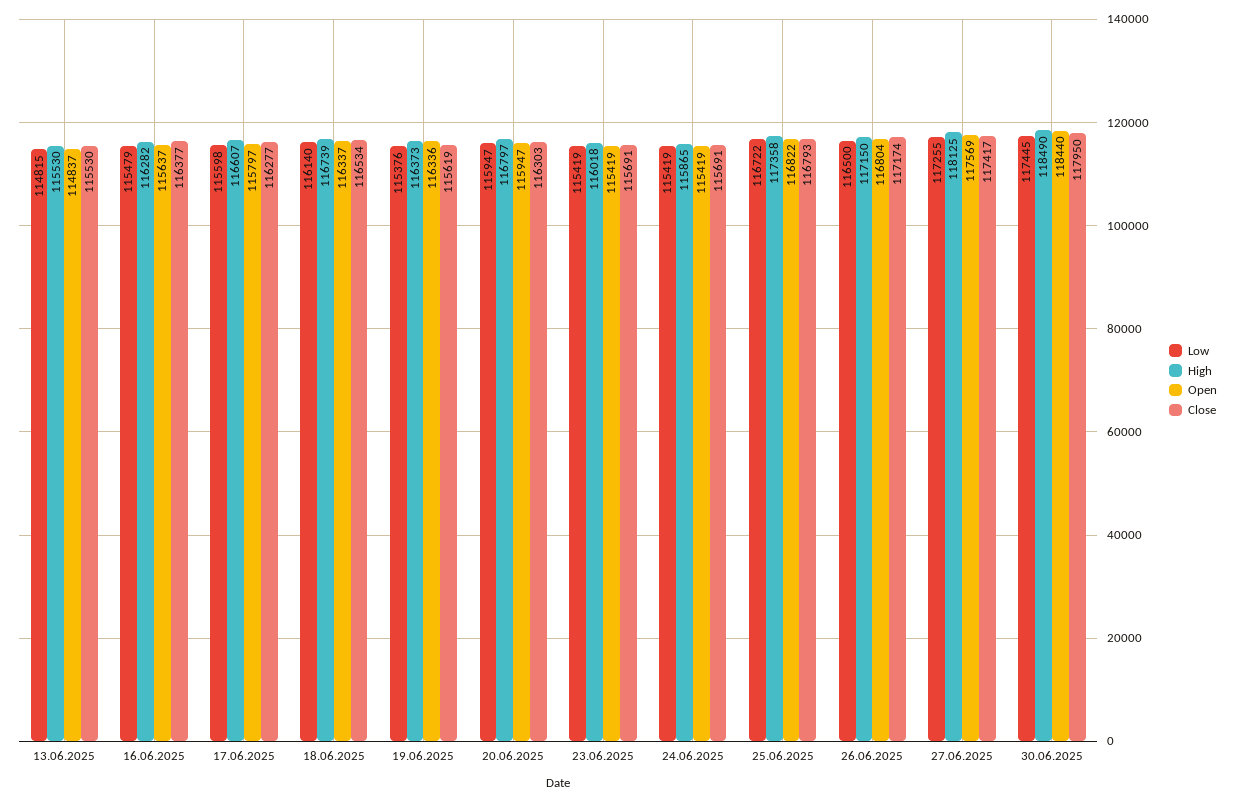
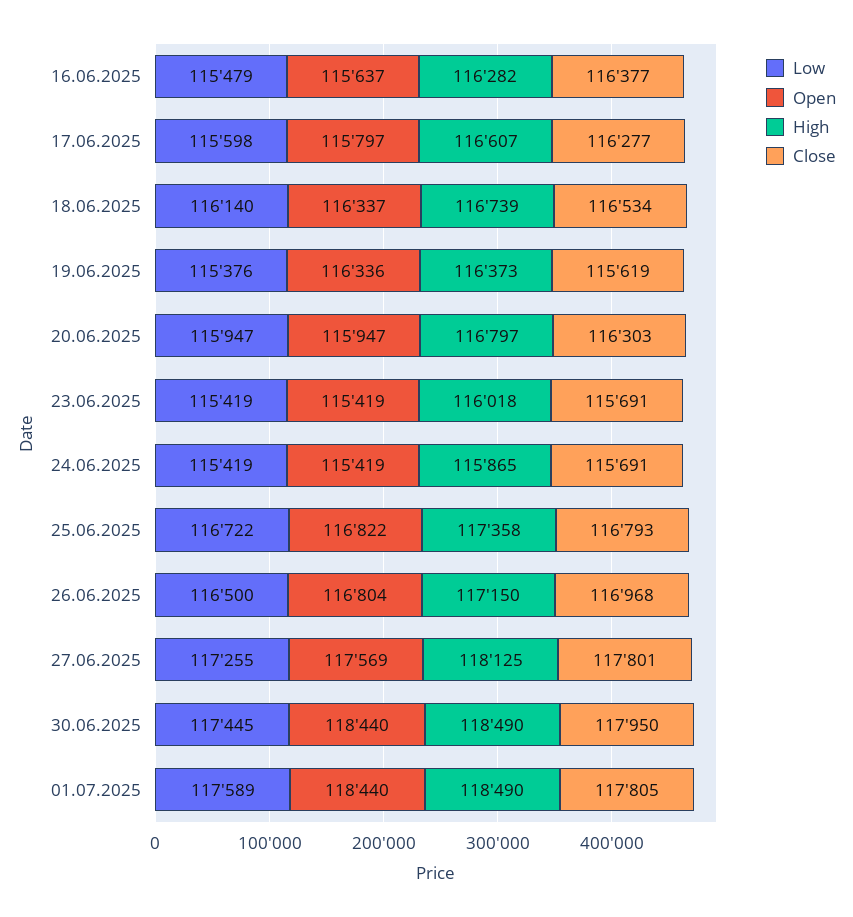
Low, 13.06.2025: 114815 -> none
High, 13.06.2025: 115530 -> none
Open, 13.06.2025: 114837 -> none
Close, 13.06.2025: 115530 -> none
Close, 26.06.2025: 117174 -> 116968
Close, 27.06.2025: 117417 -> 117801
Low, 01.07.2025: none -> 117589
Open, 01.07.2025: none -> 118440
High, 01.07.2025: none -> 118490
Close, 01.07.2025: none -> 117805

